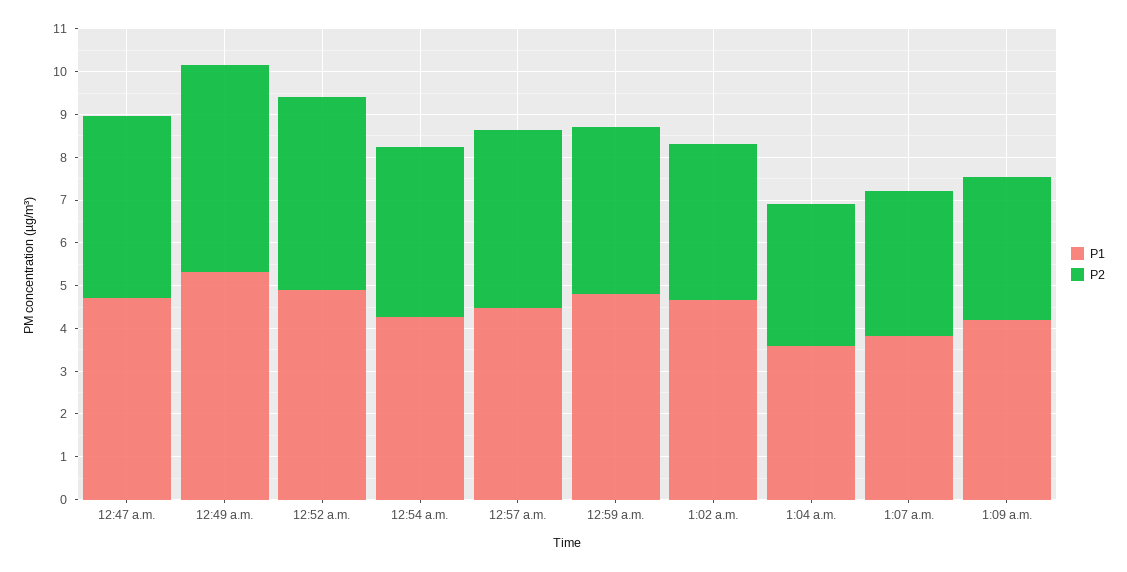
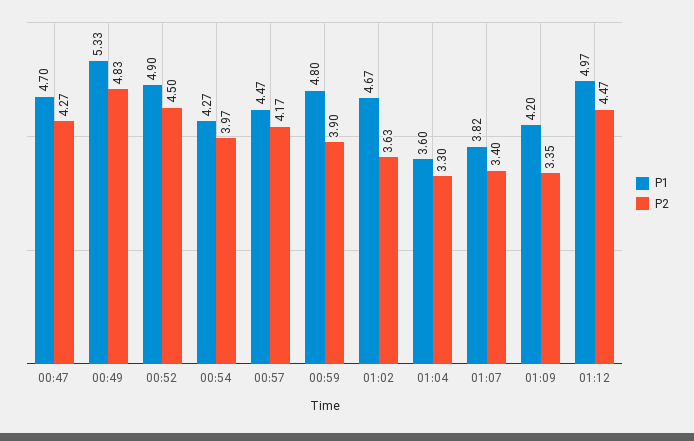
P1, 01:12: none -> 4.97
P2, 01:12: none -> 4.47

